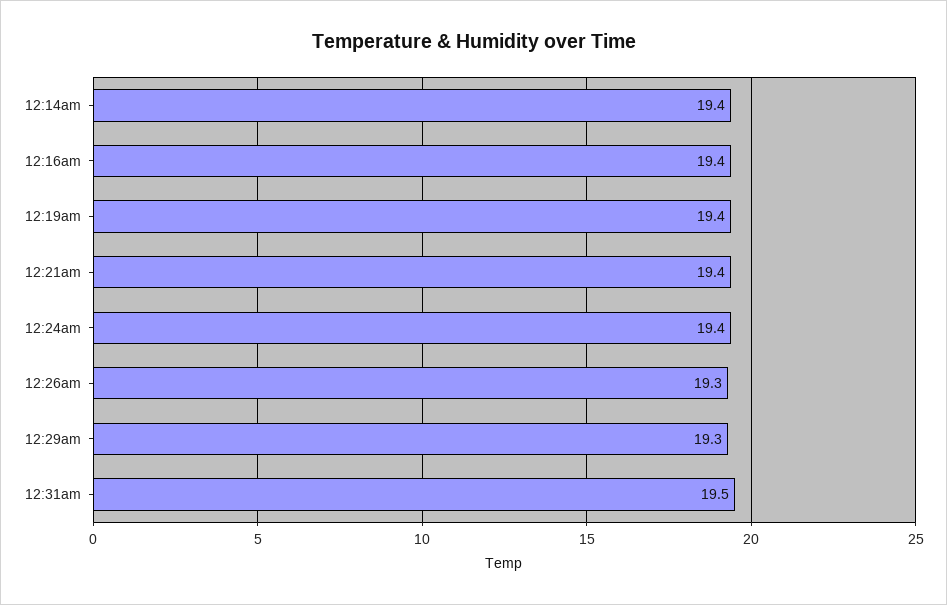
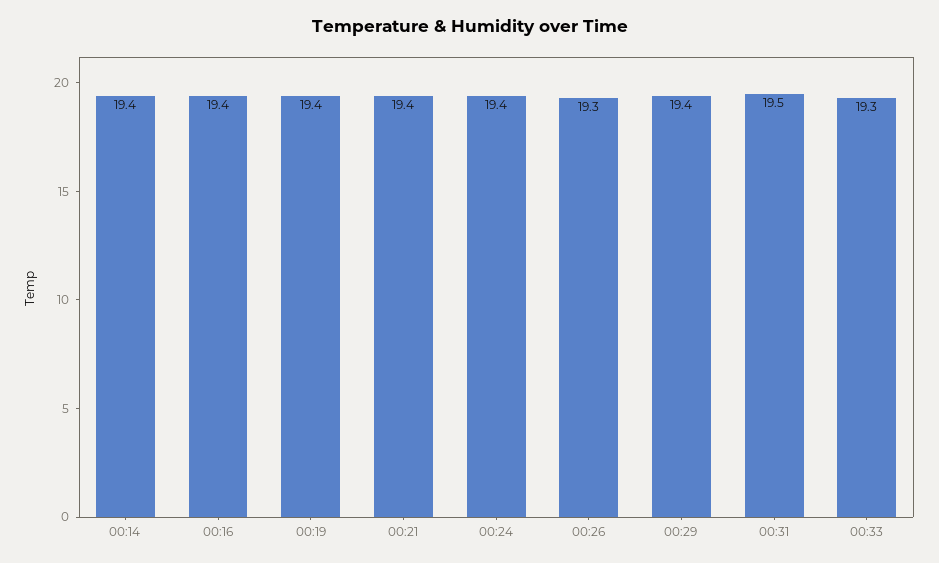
12:29am: 19.3 -> 19.4
00:33: none -> 19.3

